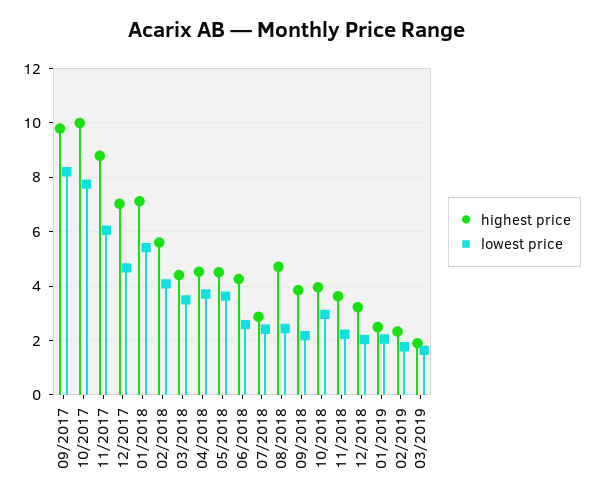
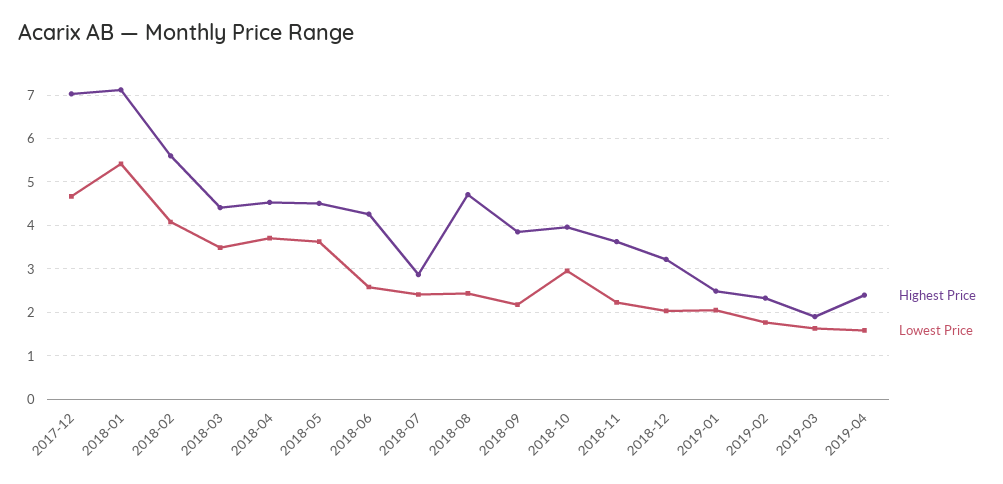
highest price, 09/2017: 9.75 -> none
lowest price, 09/2017: 8.25 -> none
highest price, 10/2017: 10 -> none
lowest price, 10/2017: 7.75 -> none
highest price, 11/2017: 8.75 -> none
lowest price, 11/2017: 6 -> none
highest price, 2019-04: none -> 2.4
lowest price, 2019-04: none -> 1.6

